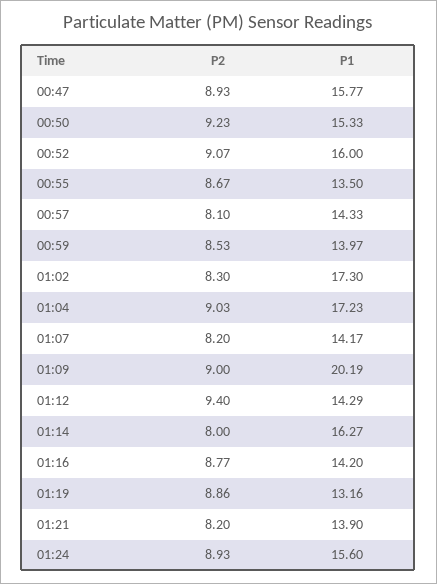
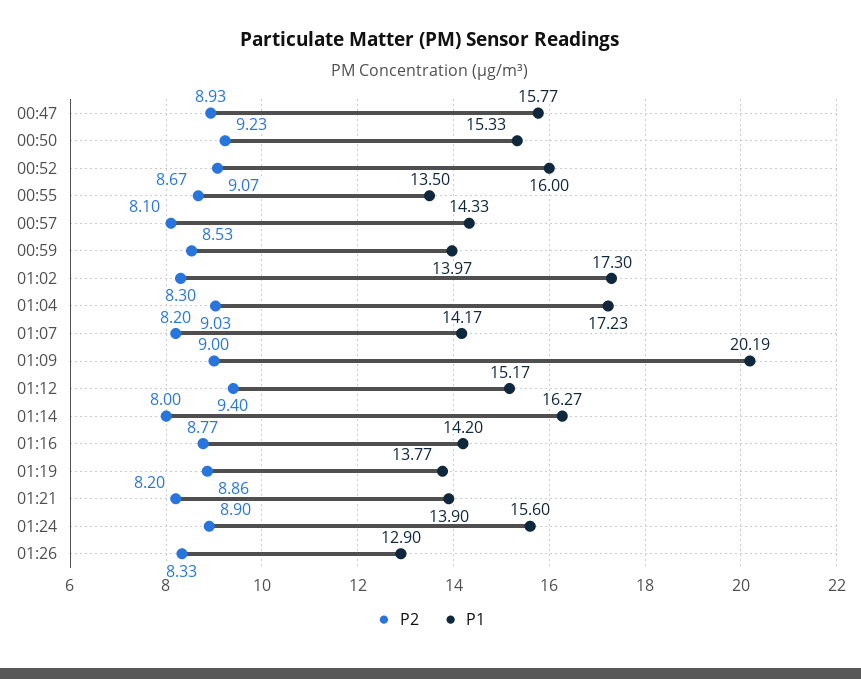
P1, 01:12: 14.29 -> 15.17
P1, 01:19: 13.16 -> 13.77
P2, 01:24: 8.93 -> 8.9
P2, 01:26: none -> 8.33
P1, 01:26: none -> 12.9

